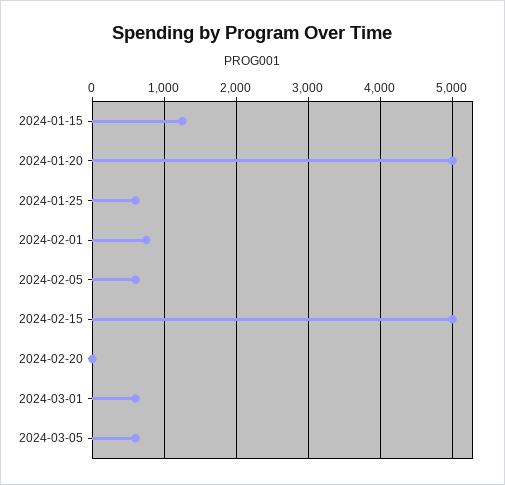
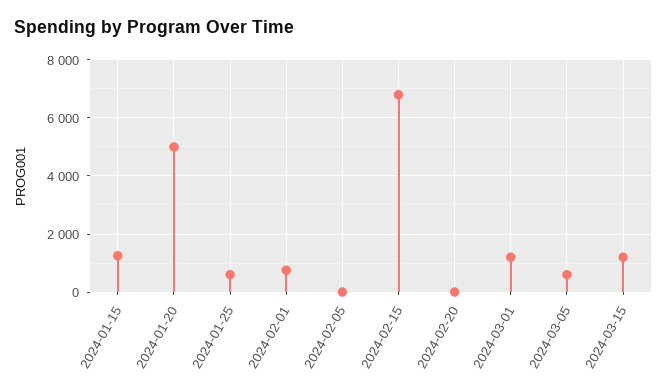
2024-02-05: 600 -> 0
2024-02-15: 5000 -> 6750
2024-03-01: 600 -> 1250
2024-03-15: none -> 1250

